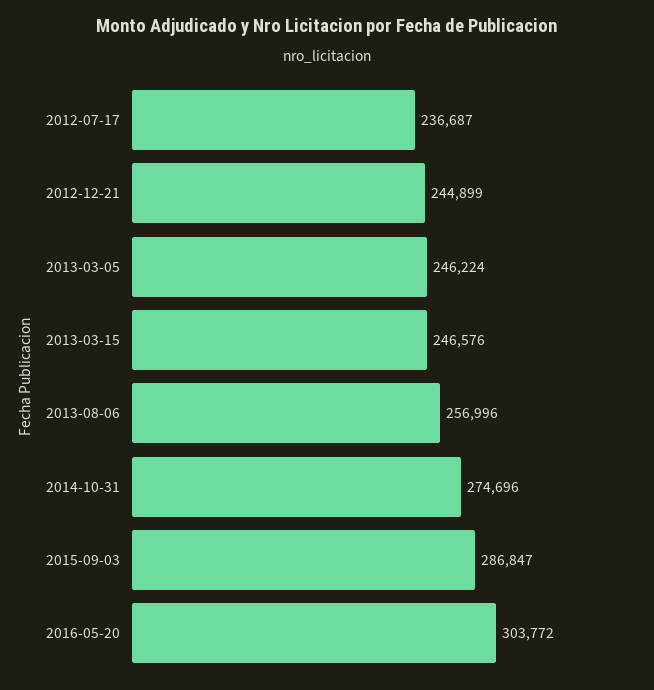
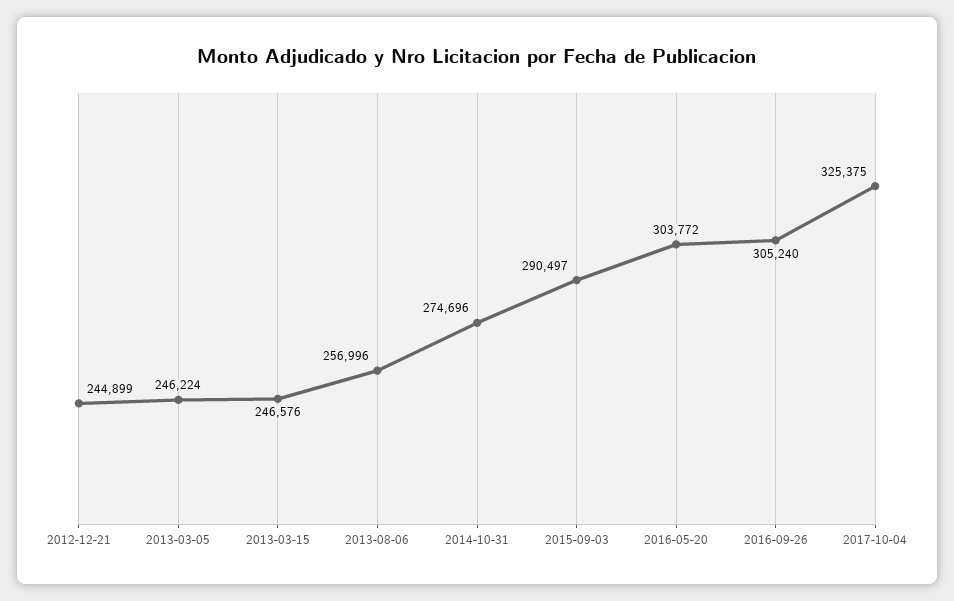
2012-07-17: 236687 -> none
2015-09-03: 286847 -> 290497
2016-09-26: none -> 305240
2017-10-04: none -> 325375

